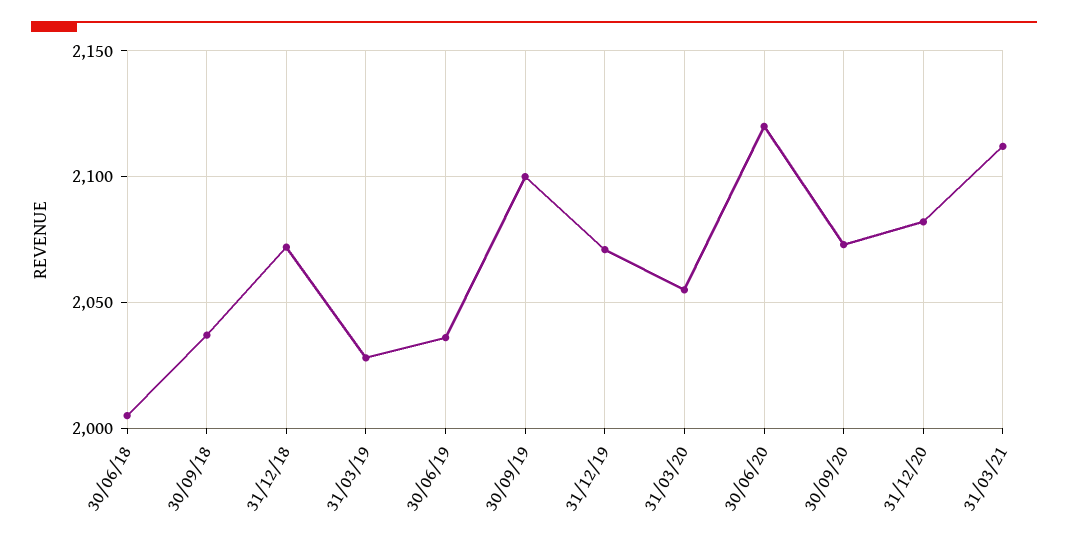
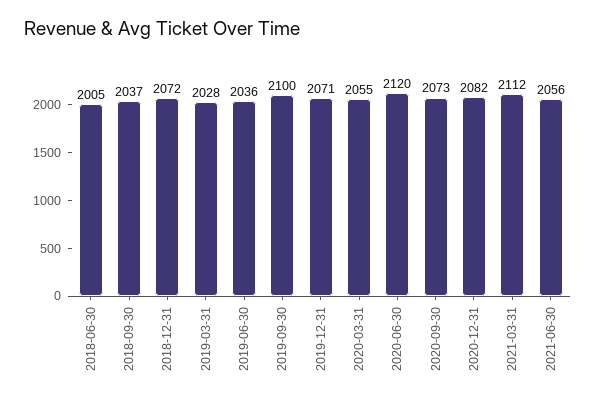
2021-06-30: none -> 2056

